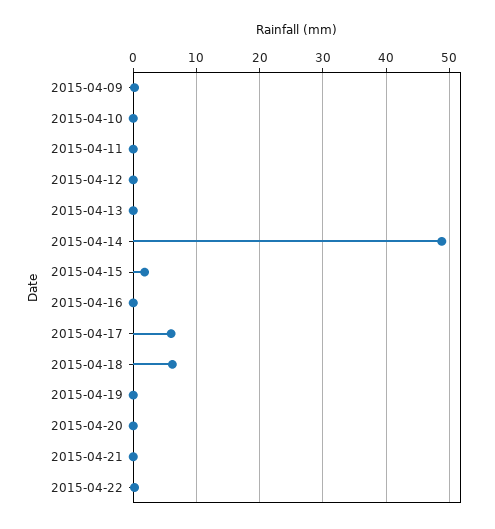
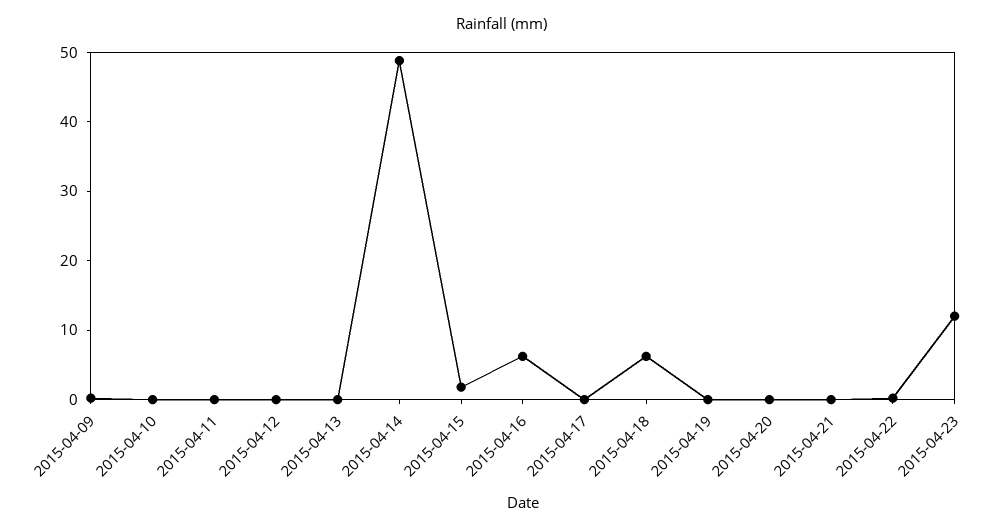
2015-04-16: 0 -> 6
2015-04-17: 6 -> 0
2015-04-23: none -> 12

